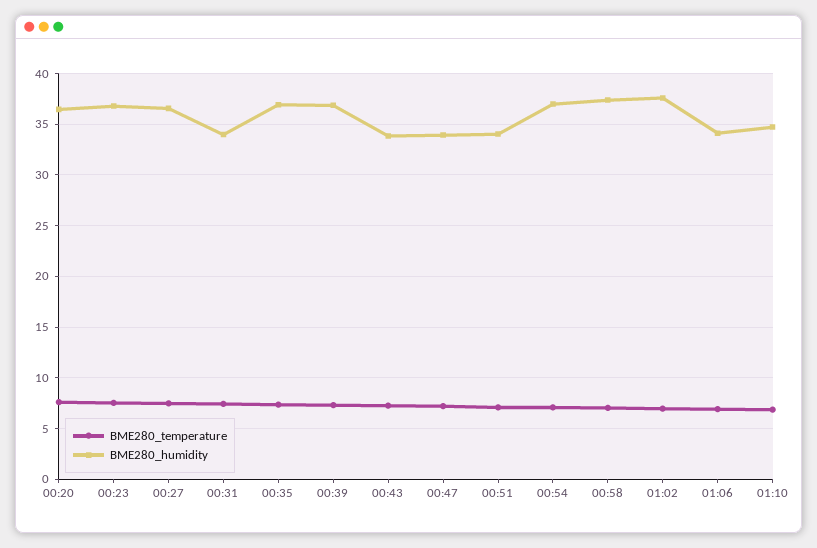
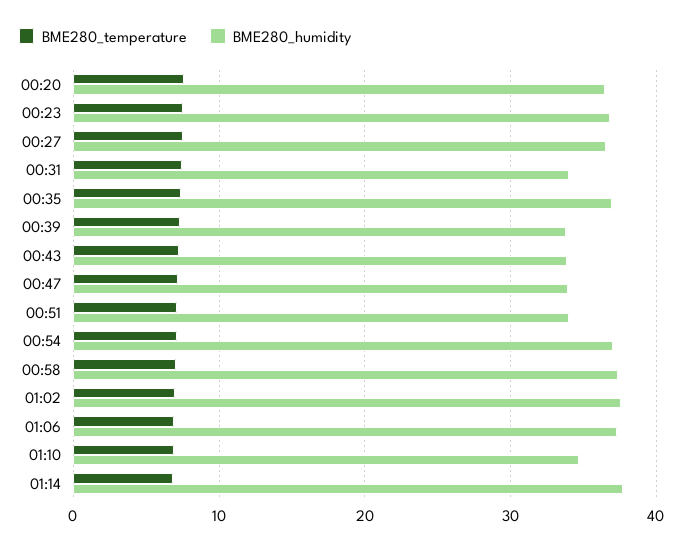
BME280_humidity, 00:39: 37 -> 34
BME280_humidity, 01:06: 34 -> 37
BME280_temperature, 01:14: none -> 7
BME280_humidity, 01:14: none -> 38

